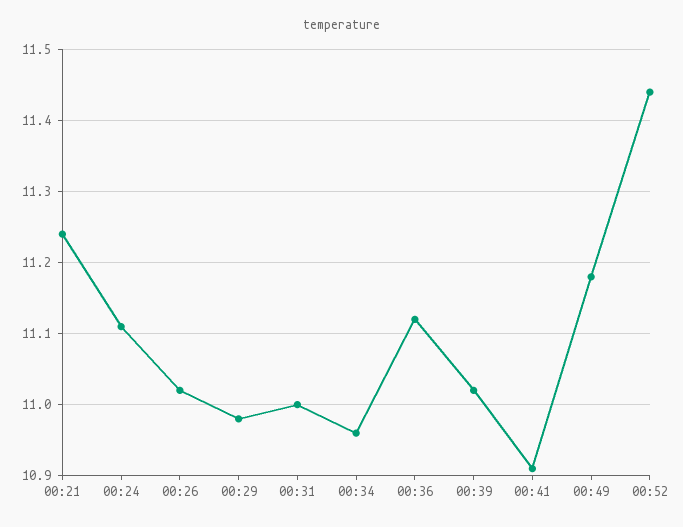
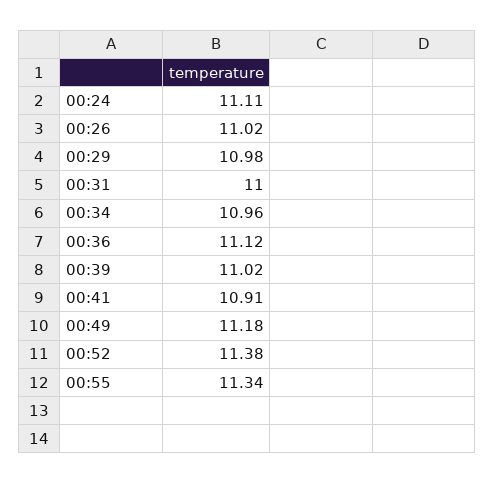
00:21: 11.24 -> none
00:52: 11.44 -> 11.38
00:55: none -> 11.34

